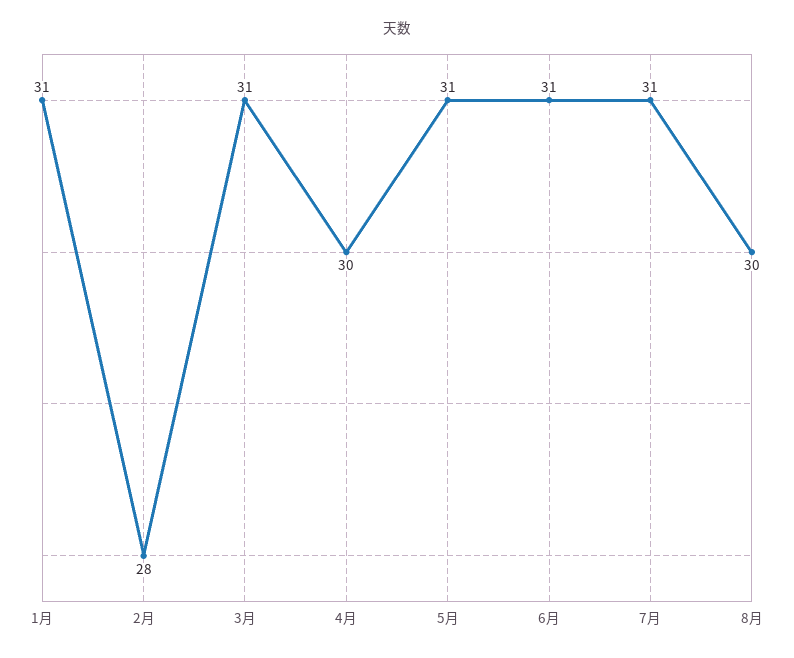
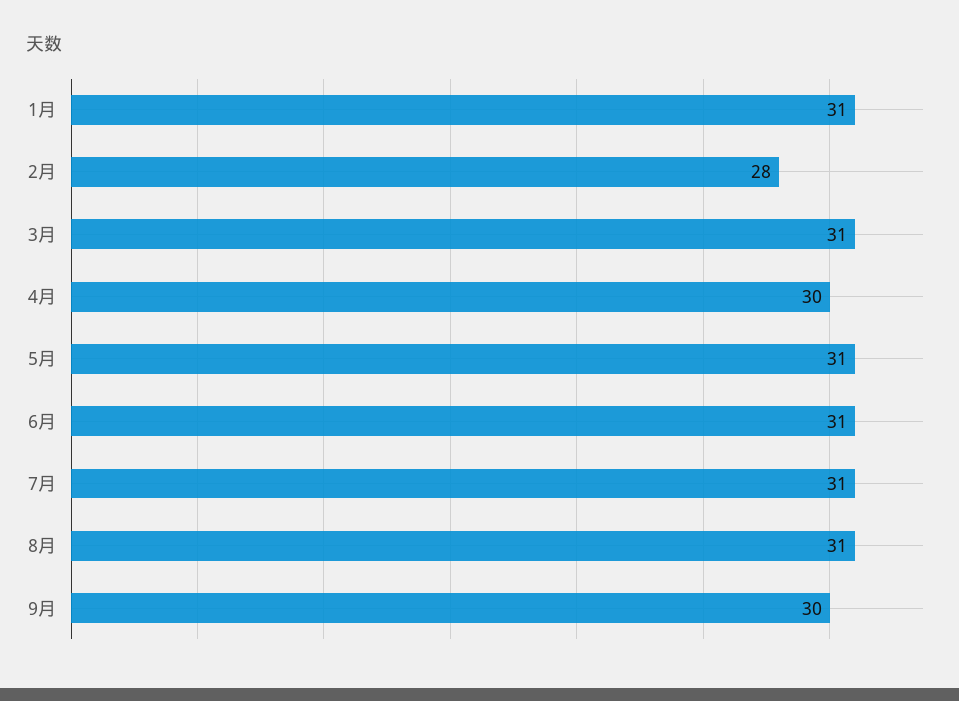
8月: 30 -> 31
9月: none -> 30

